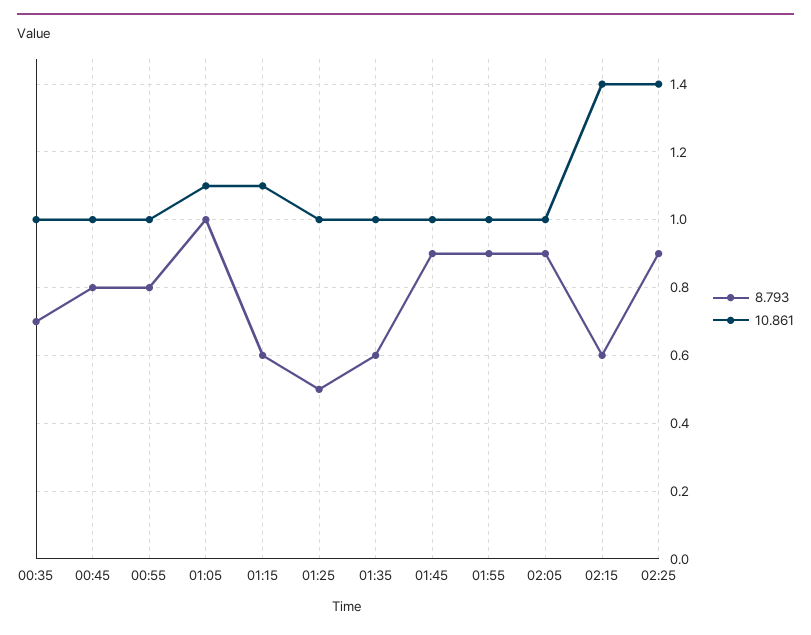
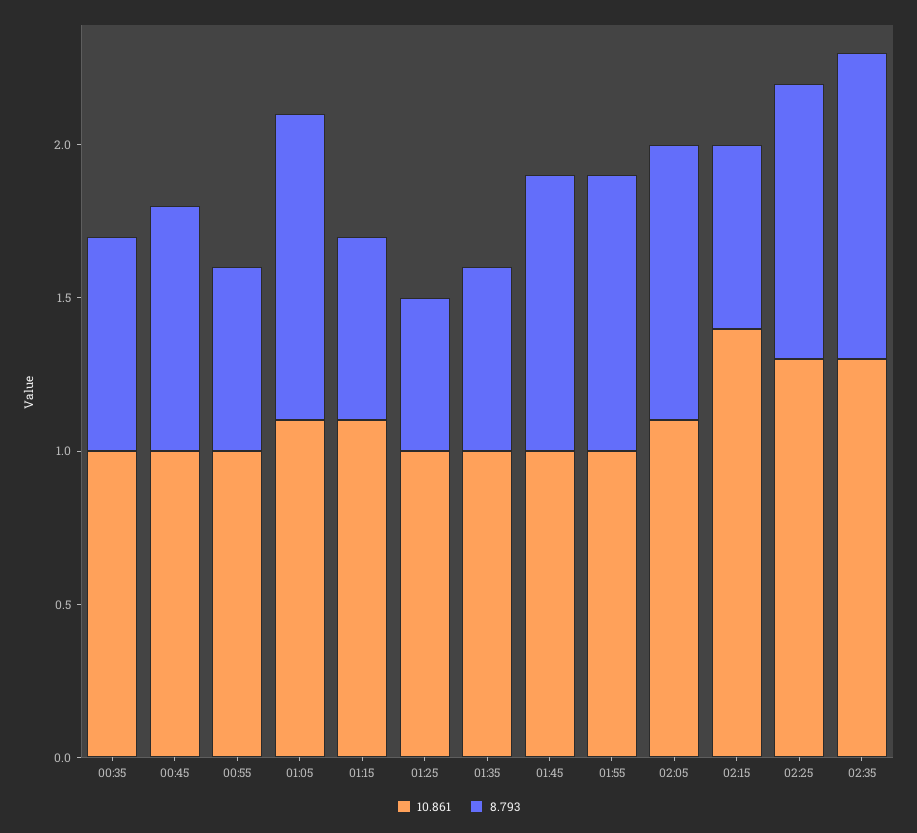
8.793, 00:55: 0.8 -> 0.6
10.861, 02:05: 1 -> 1.1
10.861, 02:25: 1.4 -> 1.3
10.861, 02:35: none -> 1.3
8.793, 02:35: none -> 1

